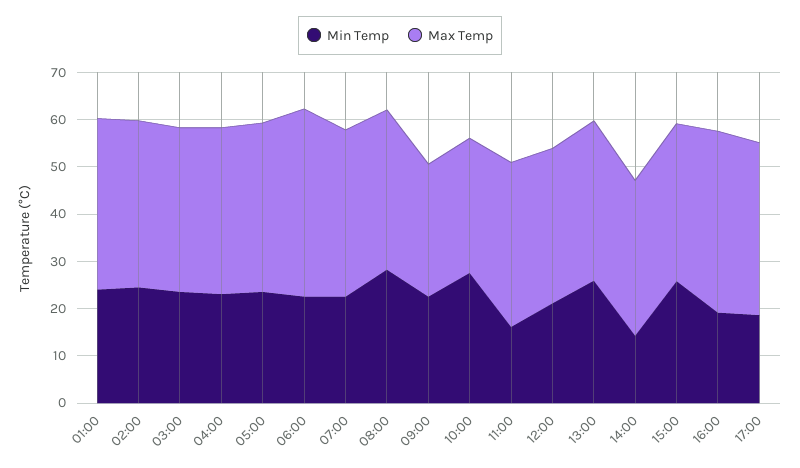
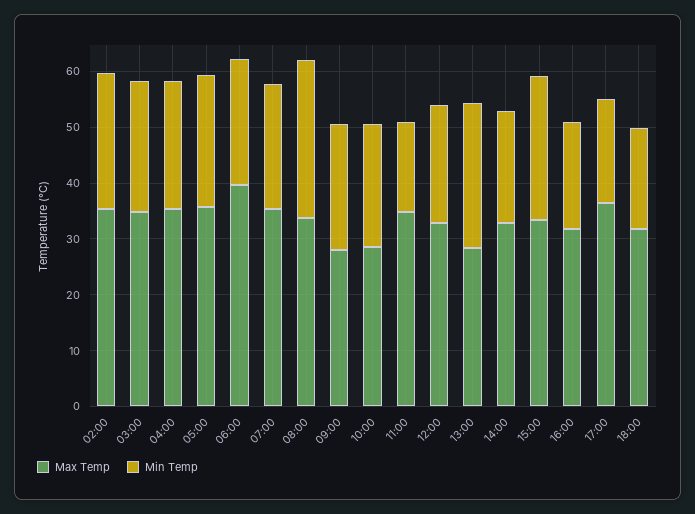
Min Temp, 01:00: 24 -> none
Max Temp, 01:00: 36 -> none
Min Temp, 10:00: 28 -> 22
Max Temp, 13:00: 34 -> 28
Min Temp, 14:00: 14 -> 20
Max Temp, 16:00: 38 -> 32
Max Temp, 18:00: none -> 32
Min Temp, 18:00: none -> 18

